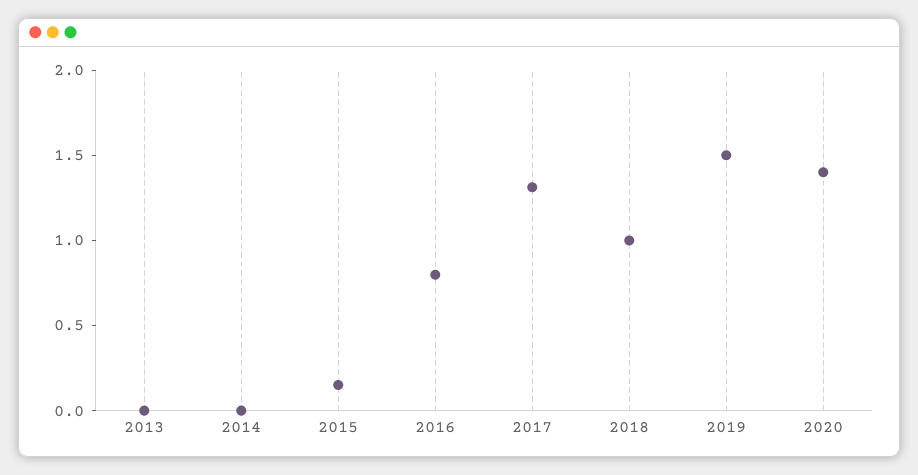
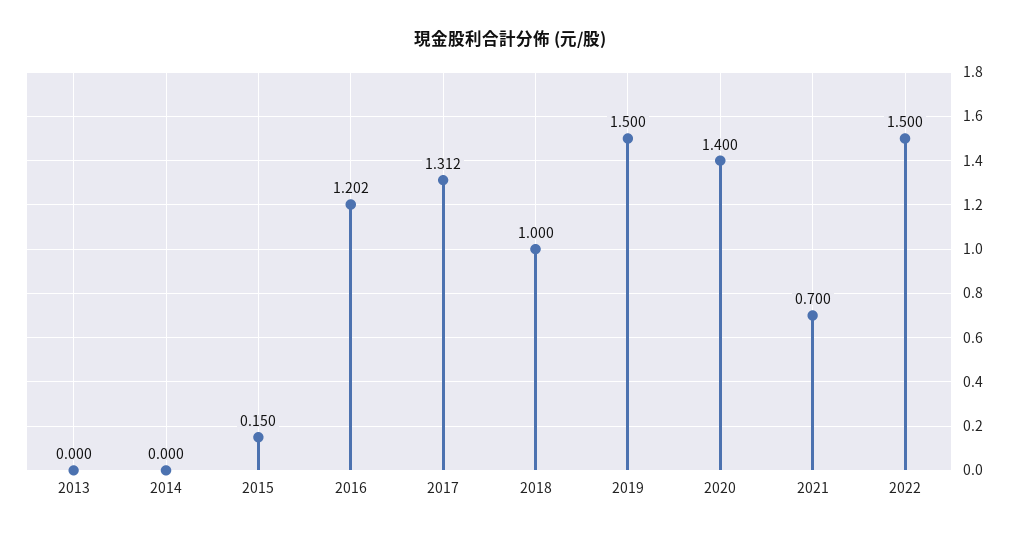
2016: 0.8 -> 1.202
2021: none -> 0.7
2022: none -> 1.5

